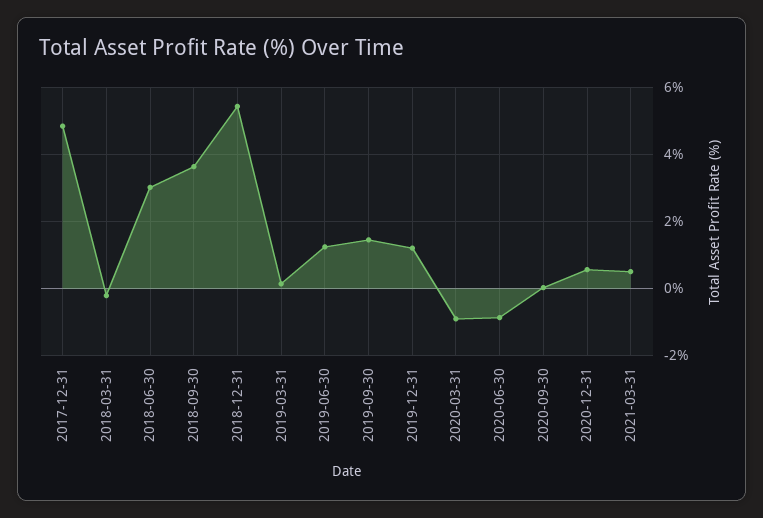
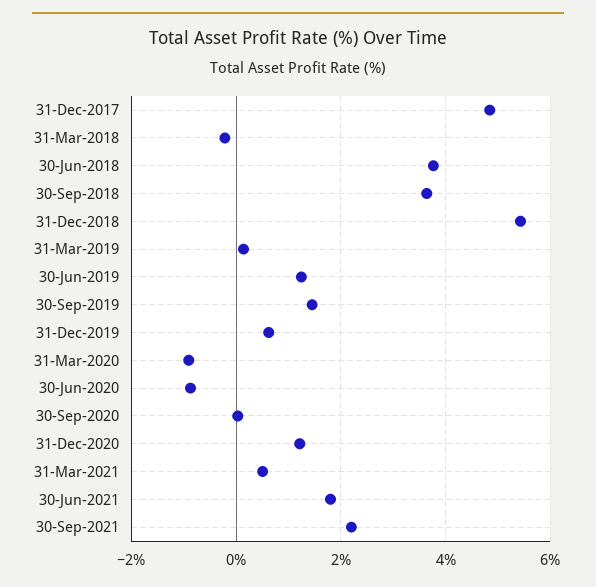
2018-06-30: 3 -> 3.8
2019-12-31: 1.2 -> 0.6
2020-12-31: 0.6 -> 1.2
30-Jun-2021: none -> 1.8
30-Sep-2021: none -> 2.2

